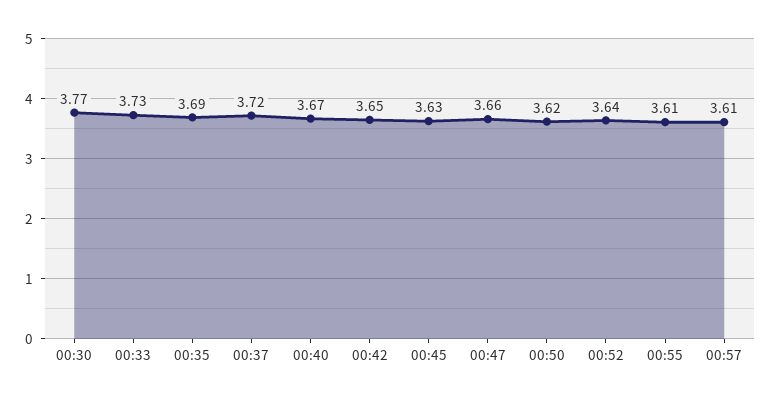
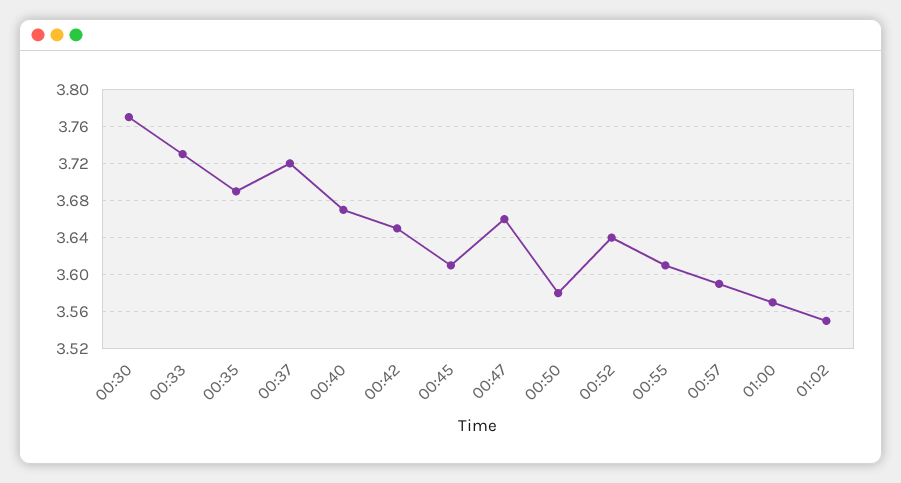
00:45: 3.63 -> 3.61
00:50: 3.62 -> 3.58
00:57: 3.61 -> 3.59
01:00: none -> 3.57
01:02: none -> 3.55

